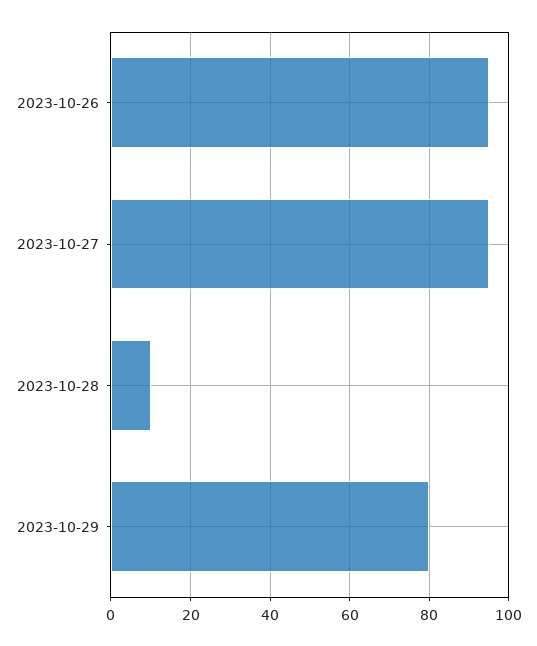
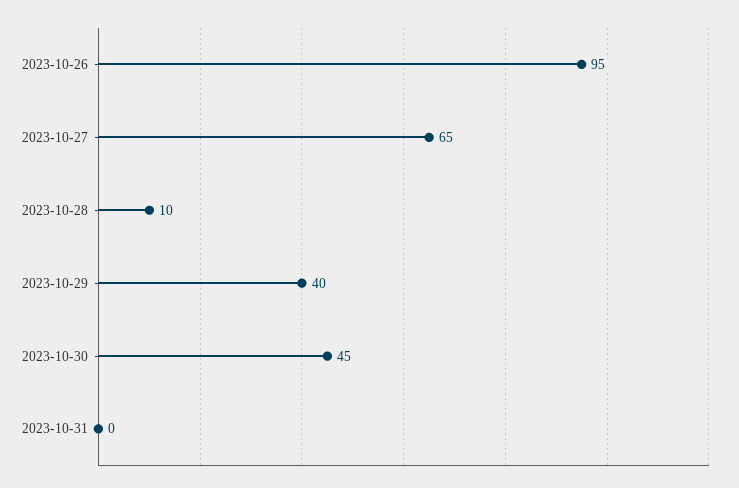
2023-10-27: 95 -> 65
2023-10-29: 80 -> 40
2023-10-30: none -> 45
2023-10-31: none -> 0

